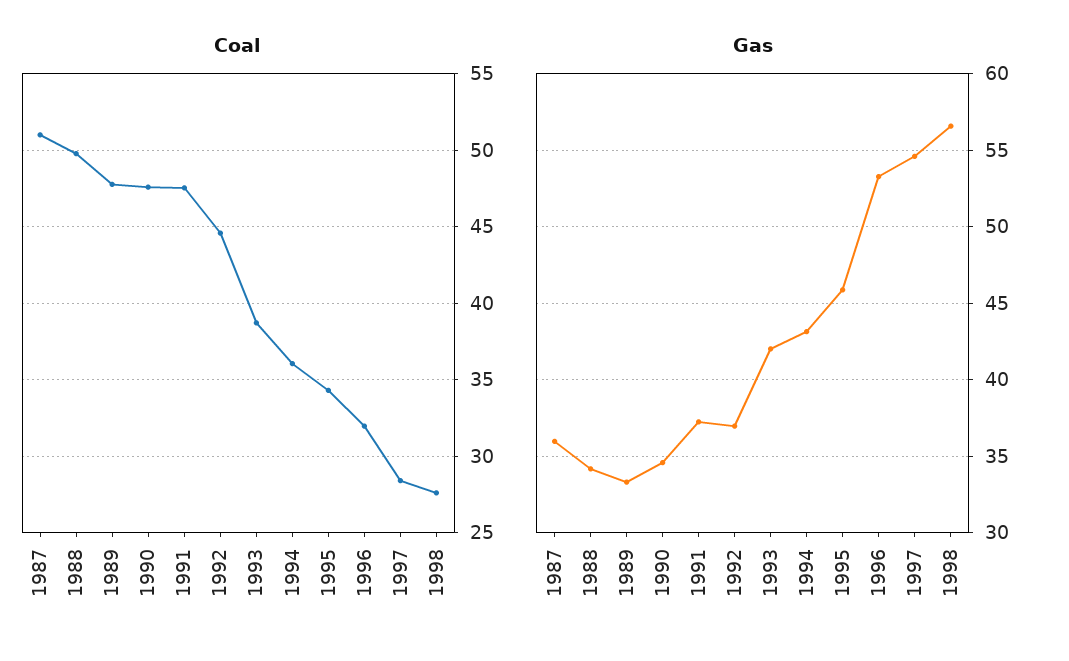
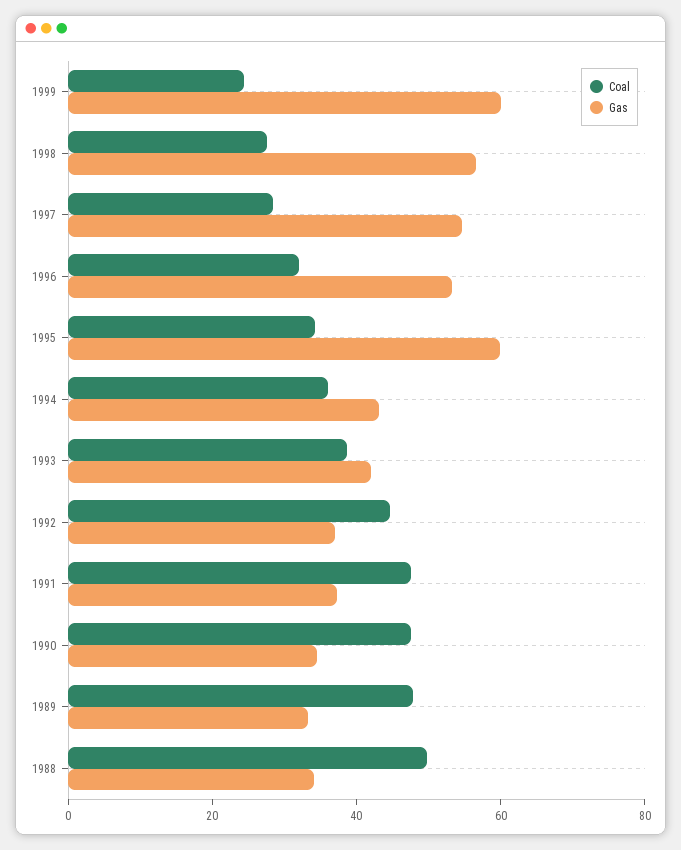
Coal, 1987: 51 -> none
Gas, 1987: 36 -> none
Gas, 1995: 46 -> 60
Coal, 1999: none -> 25
Gas, 1999: none -> 60

